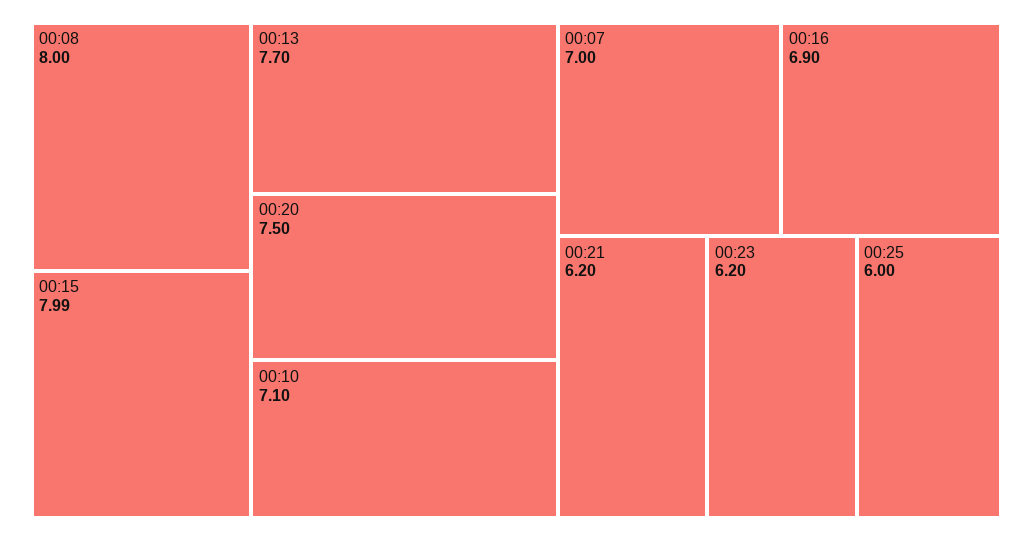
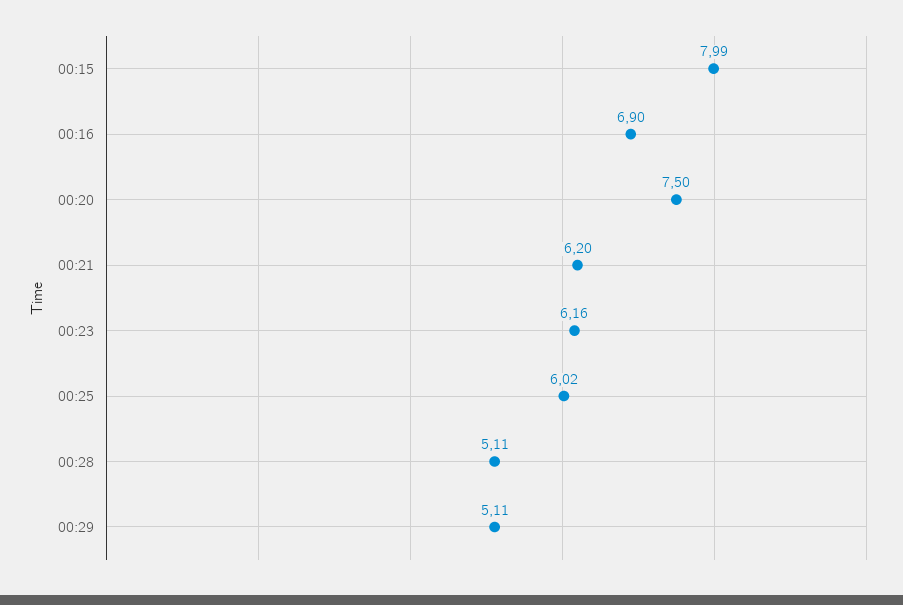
00:08: 8 -> none
00:13: 7.7 -> none
00:10: 7.1 -> none
00:07: 7 -> none
00:23: 6.2 -> 6.16
00:25: 6 -> 6.02
00:28: none -> 5.11
00:29: none -> 5.11

